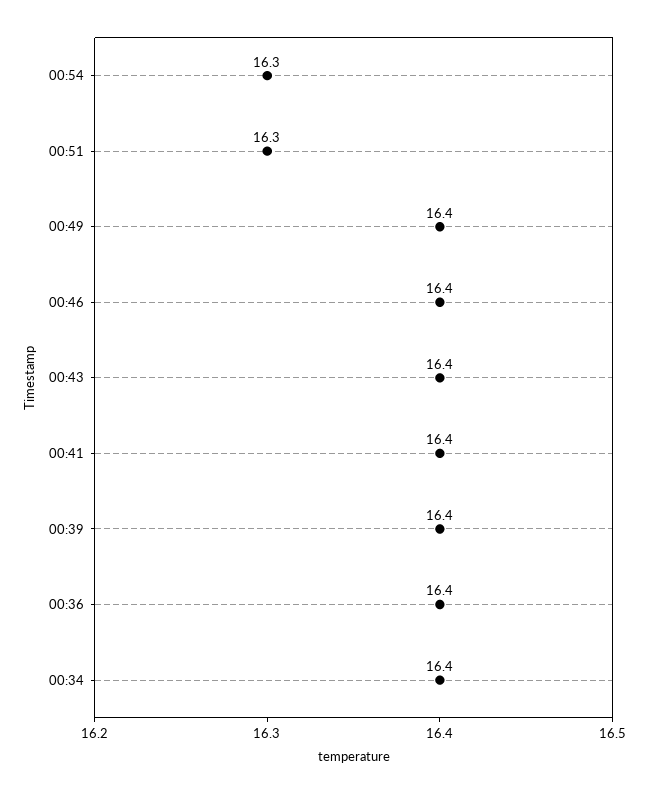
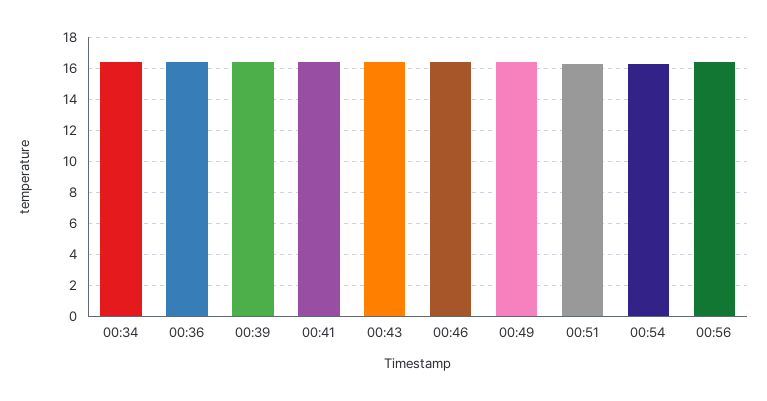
00:56: none -> 16.5

